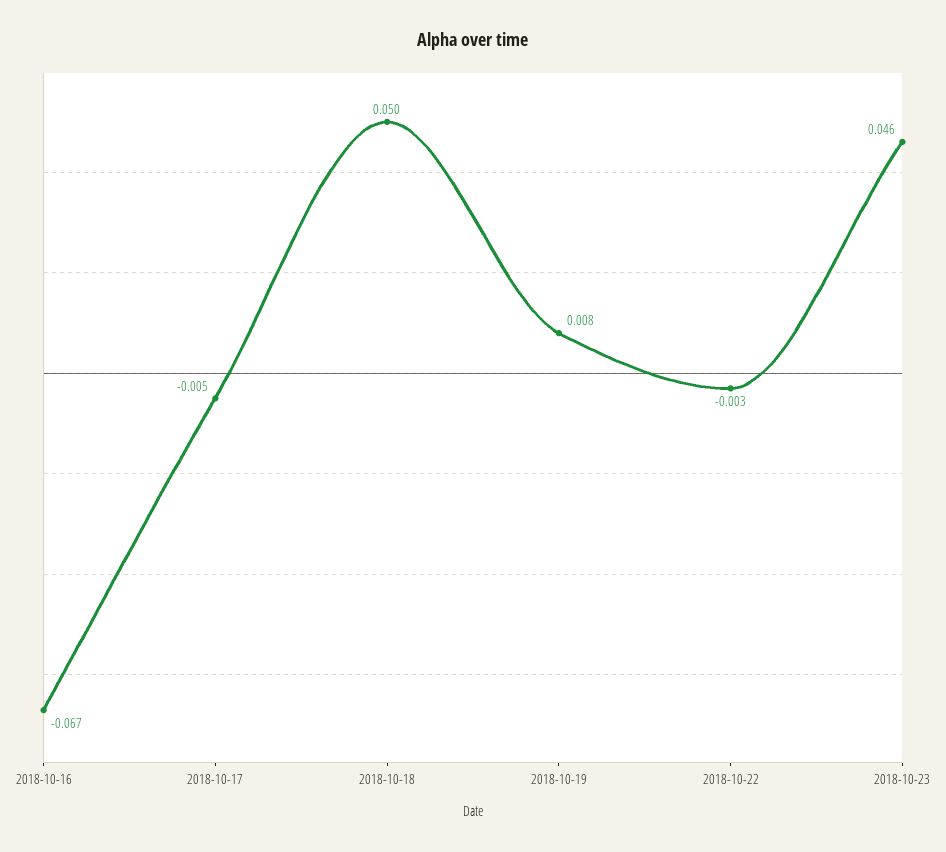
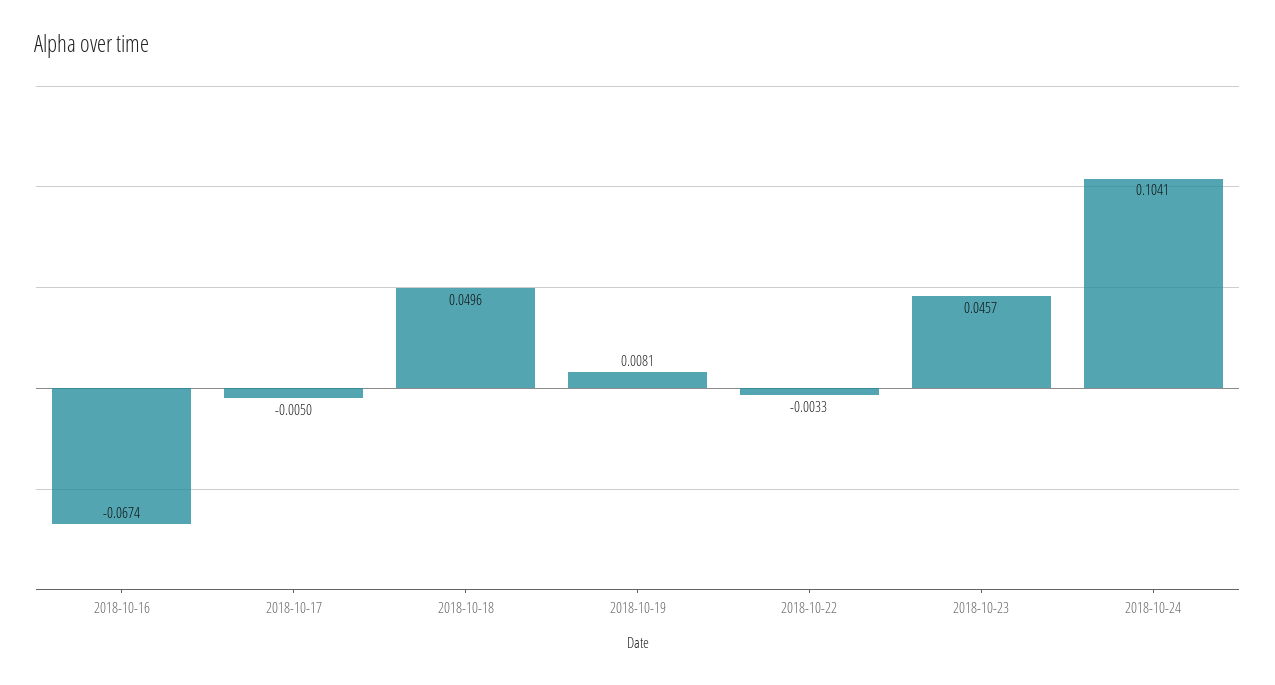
2018-10-24: none -> 0.1041

